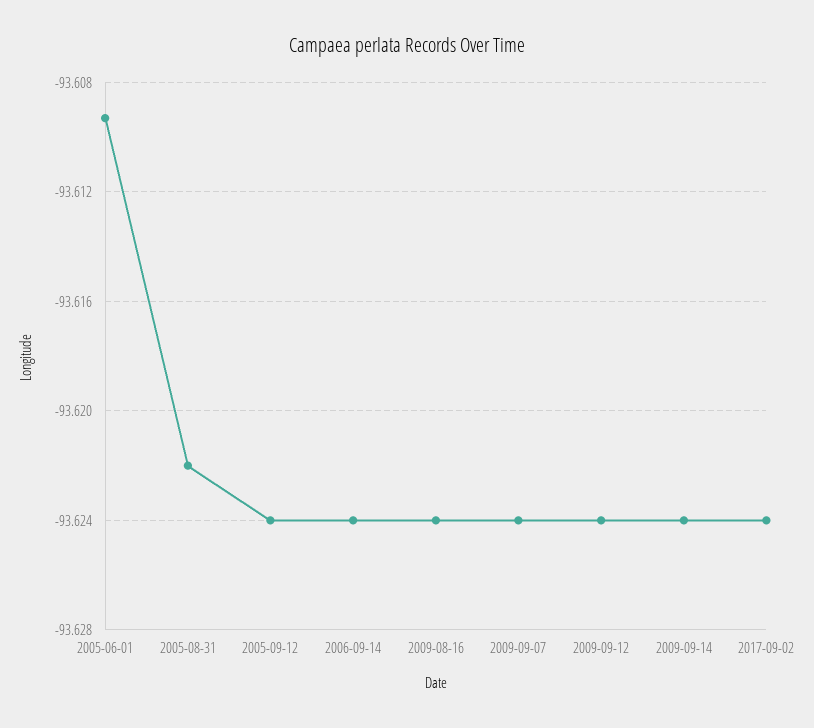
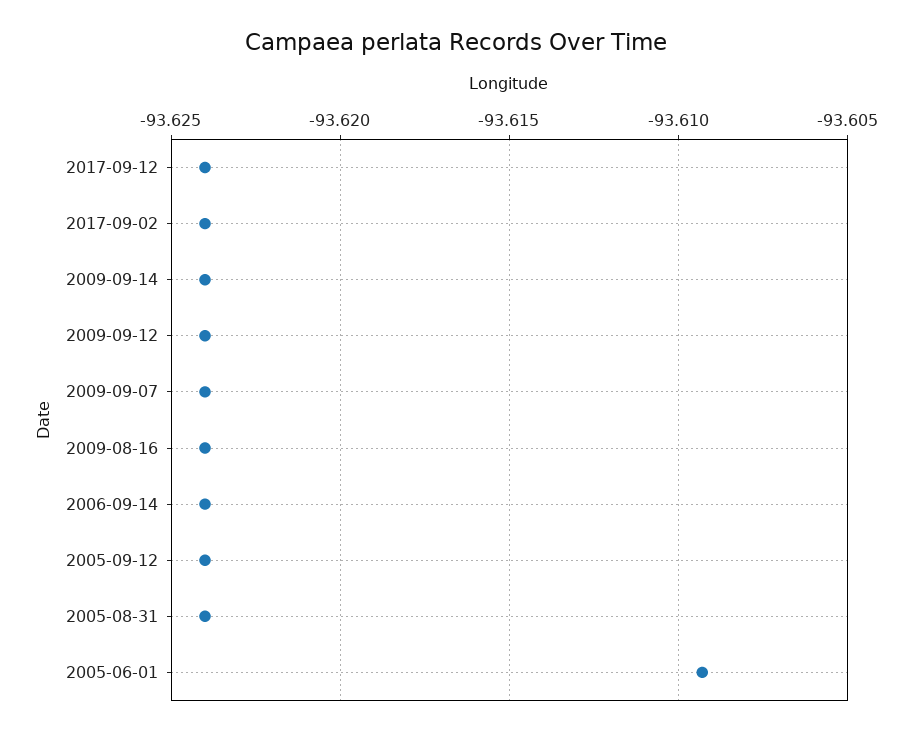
2005-08-31: -93.622 -> -93.624
2017-09-12: none -> -93.624

